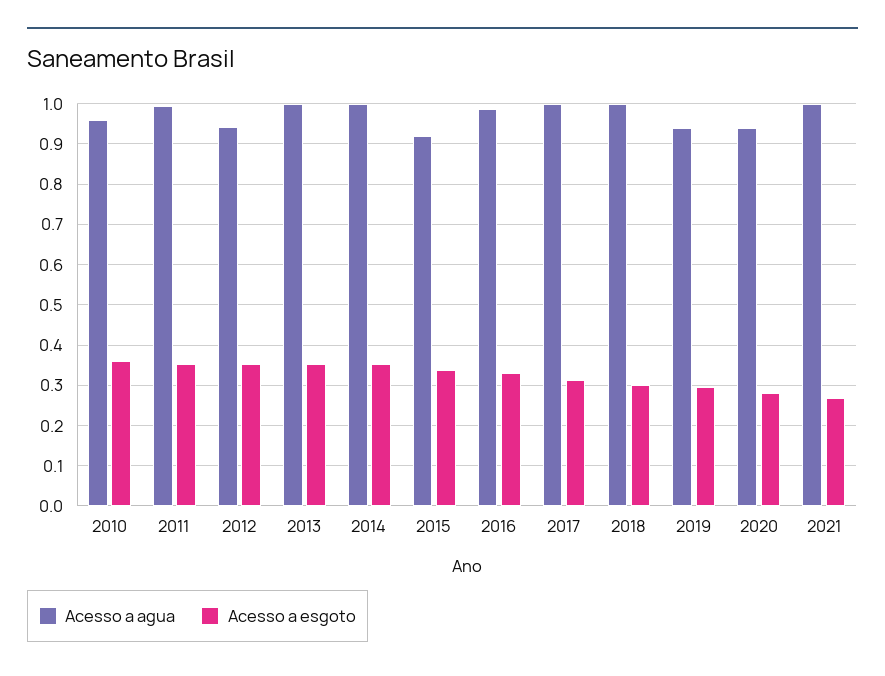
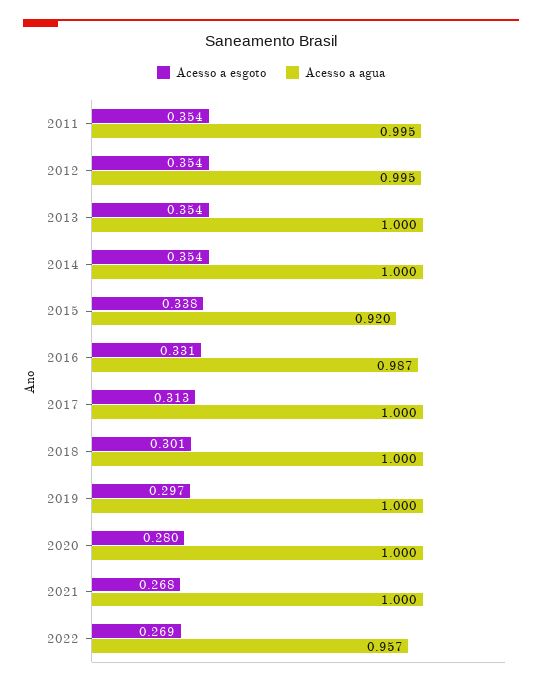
Acesso a agua, 2010: 0.96 -> none
Acesso a esgoto, 2010: 0.36 -> none
Acesso a agua, 2012: 0.94 -> 0.995
Acesso a agua, 2019: 0.94 -> 1
Acesso a agua, 2020: 0.94 -> 1
Acesso a esgoto, 2022: none -> 0.269
Acesso a agua, 2022: none -> 0.957

